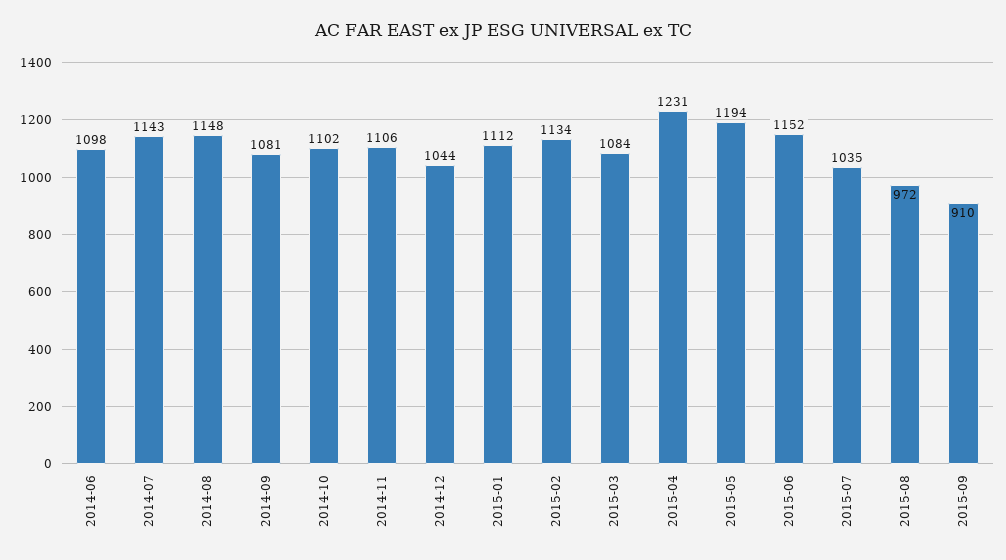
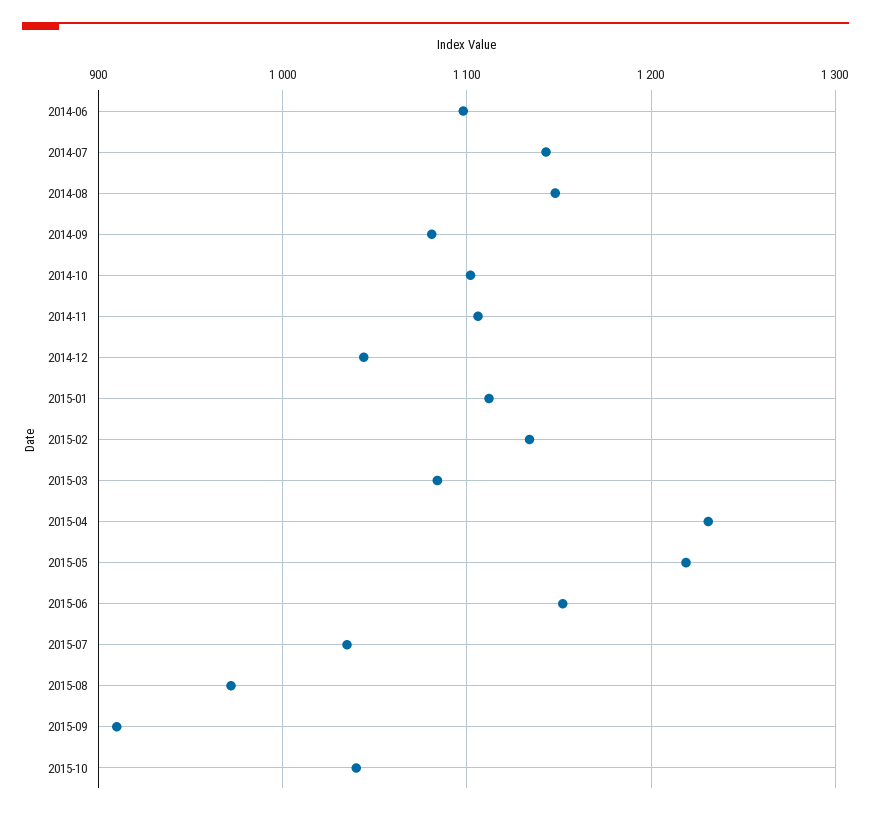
2015-05: 1194 -> 1220
2015-10: none -> 1040

